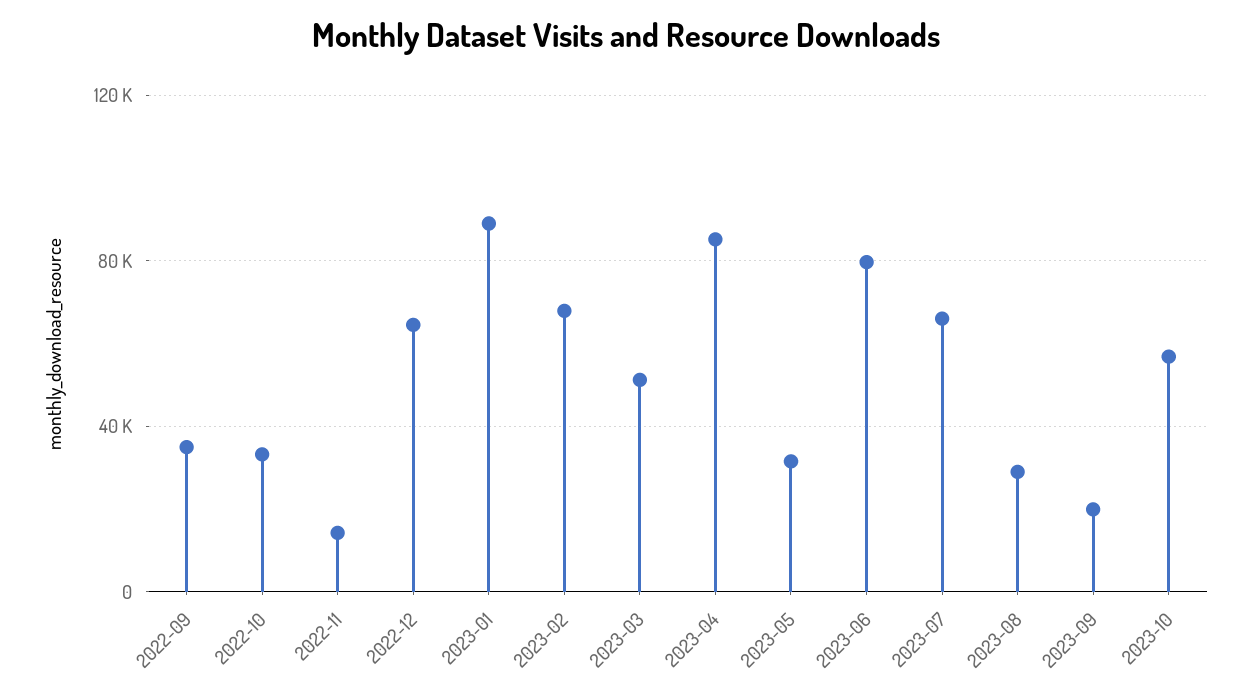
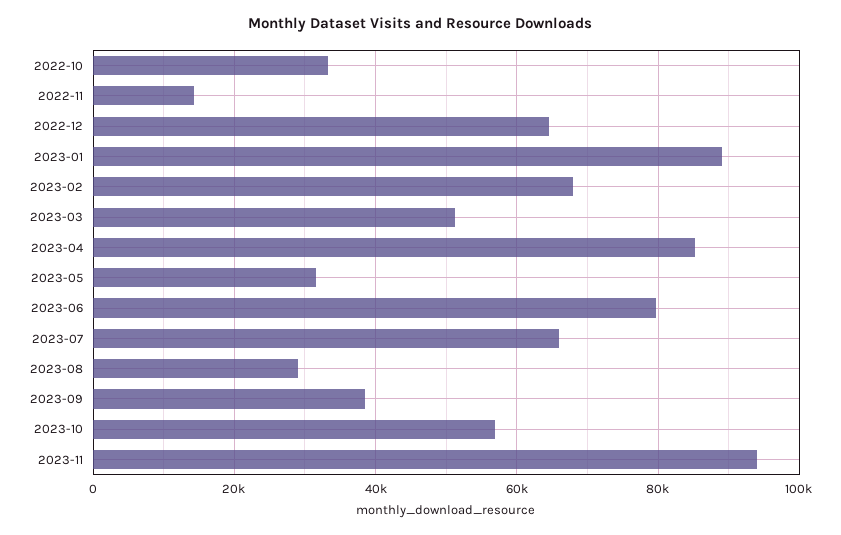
2022-09: 35000 -> none
2023-09: 20000 -> 38000
2023-11: none -> 94000

